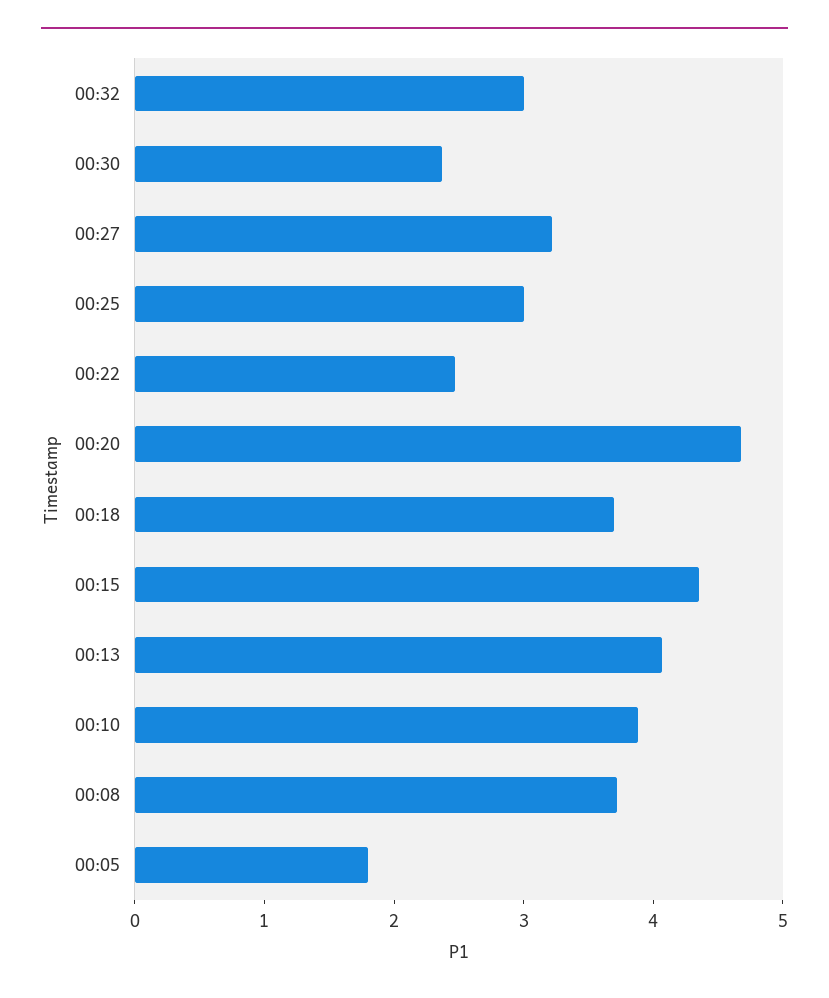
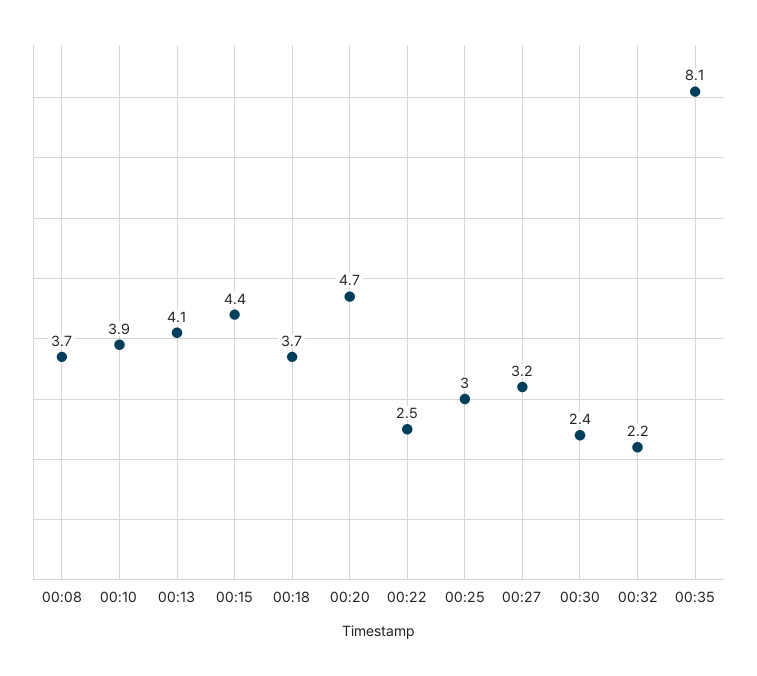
00:32: 3 -> 2.2
00:05: 1.8 -> none
00:35: none -> 8.1

